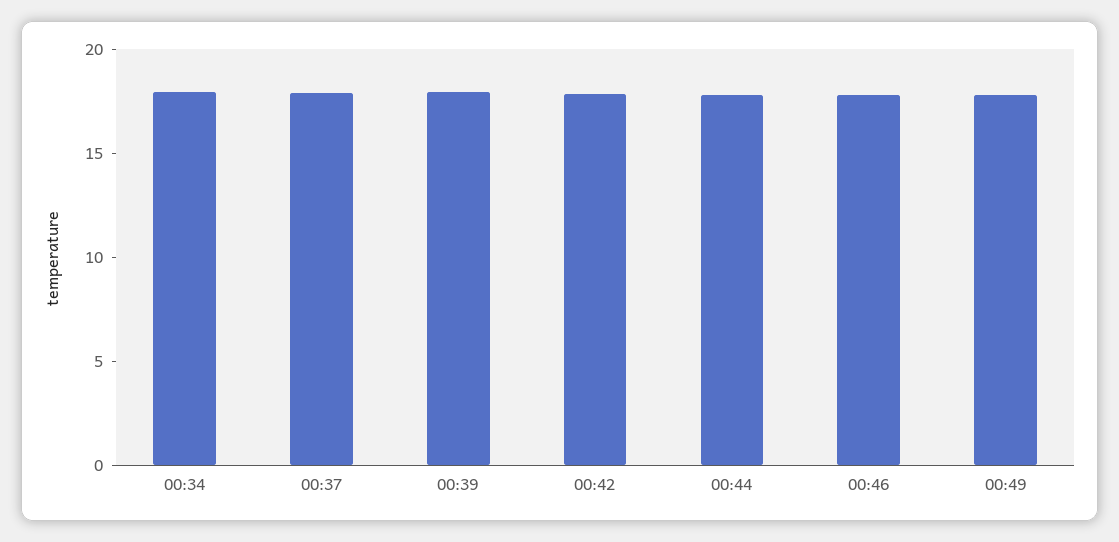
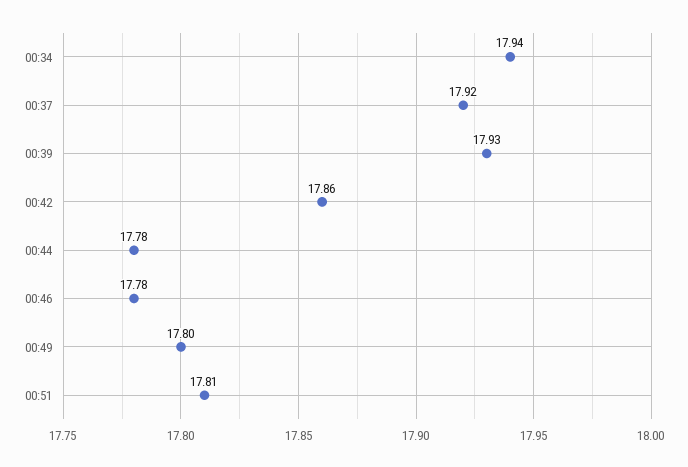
00:51: none -> 17.81

